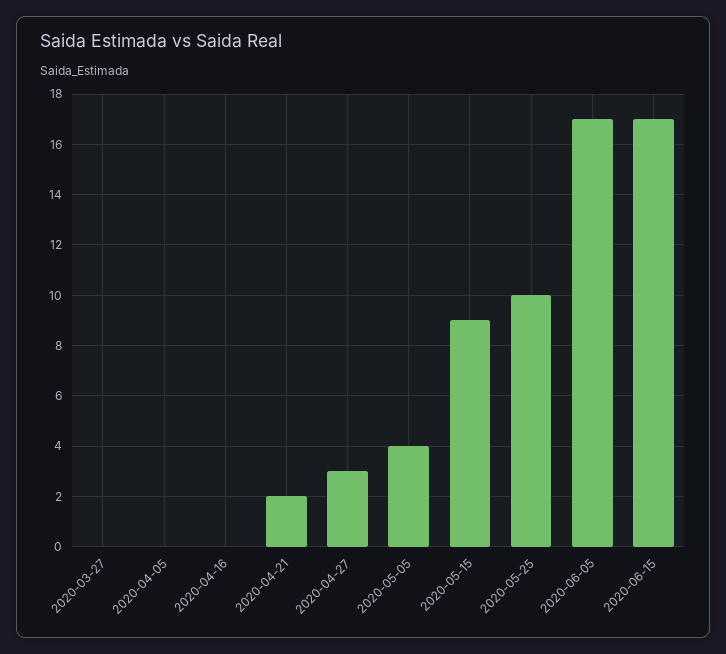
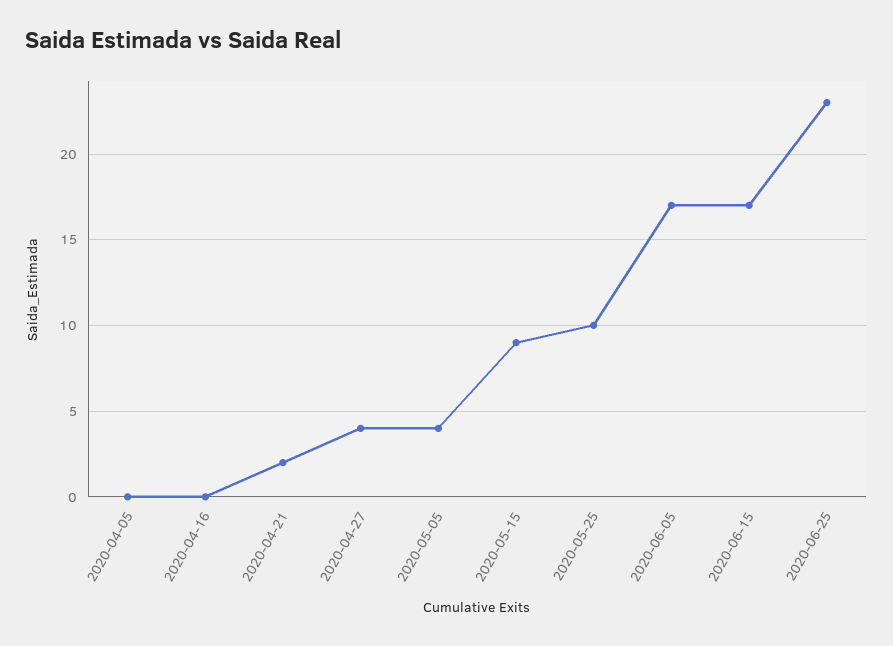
2020-03-27: 0 -> none
2020-04-27: 3 -> 4
2020-06-25: none -> 23

